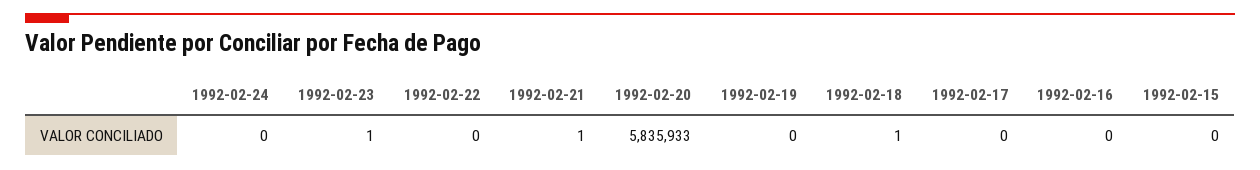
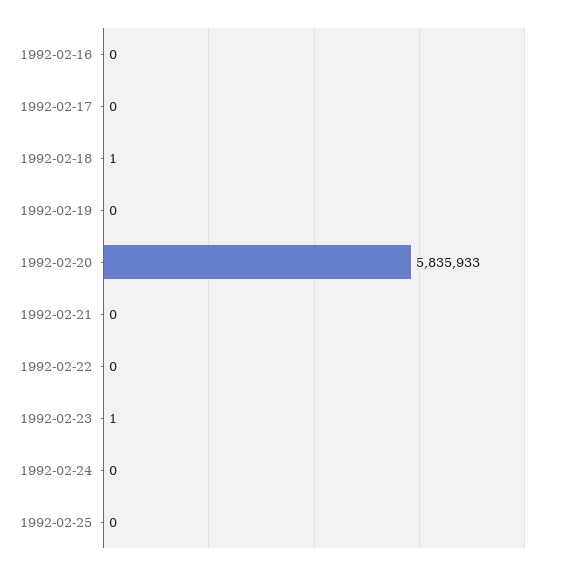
1992-02-21: 1 -> 0
1992-02-15: 0 -> none
1992-02-25: none -> 0

